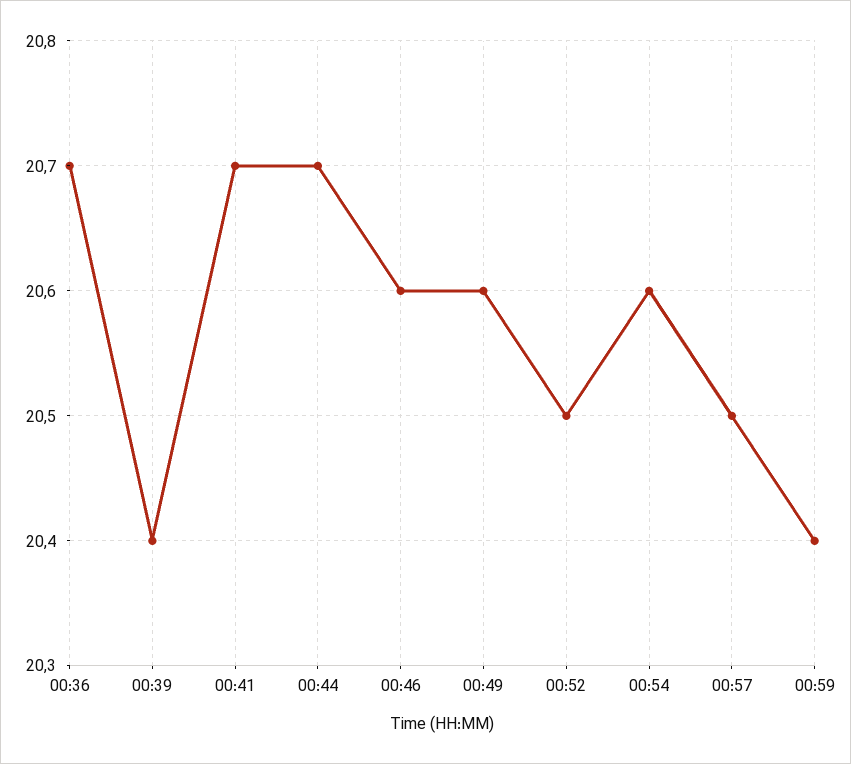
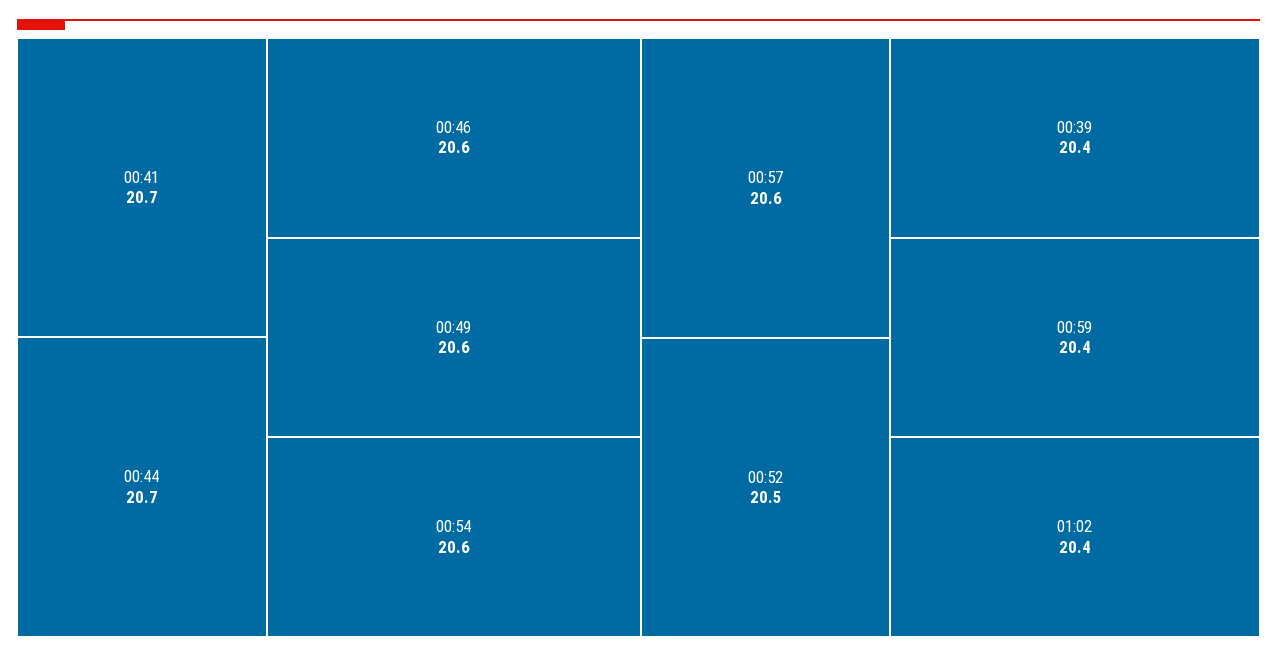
00:36: 20.7 -> none
00:57: 20.5 -> 20.6
01:02: none -> 20.4

